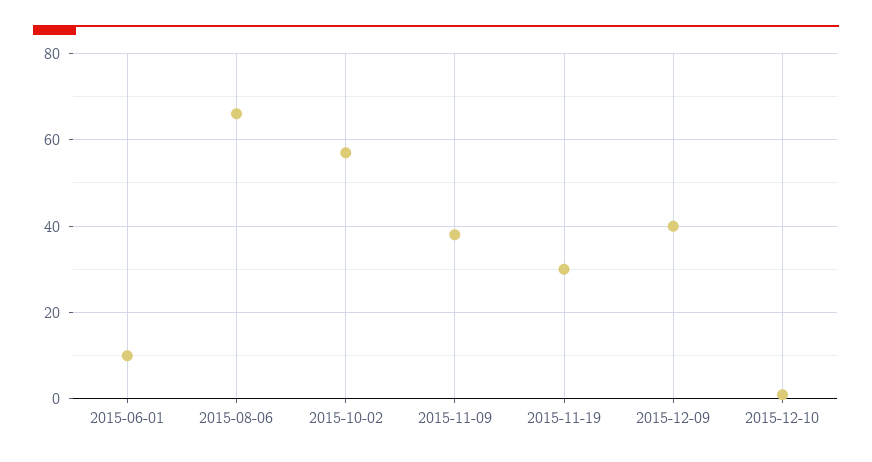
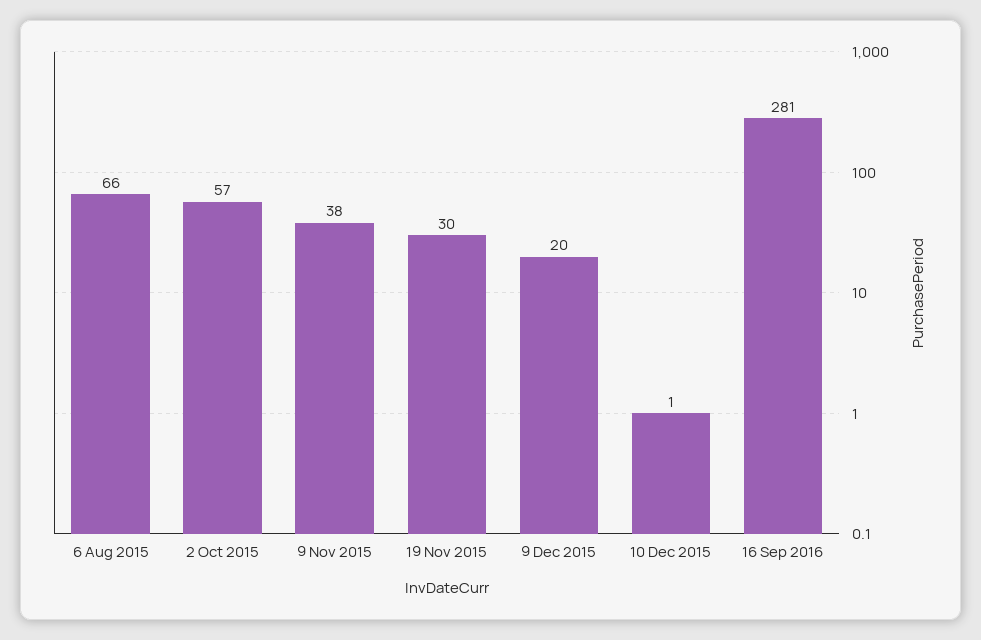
2015-06-01: 10 -> none
2015-12-09: 40 -> 20
16 Sep 2016: none -> 281

